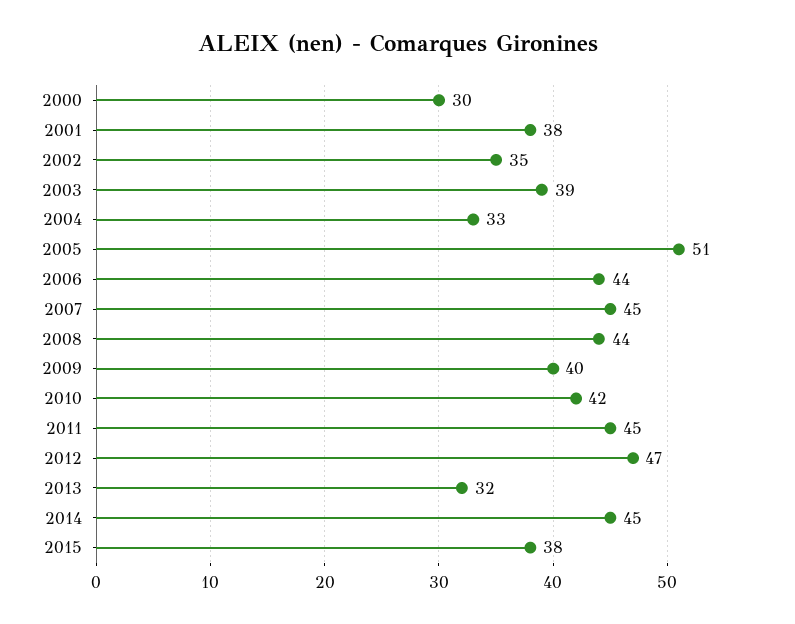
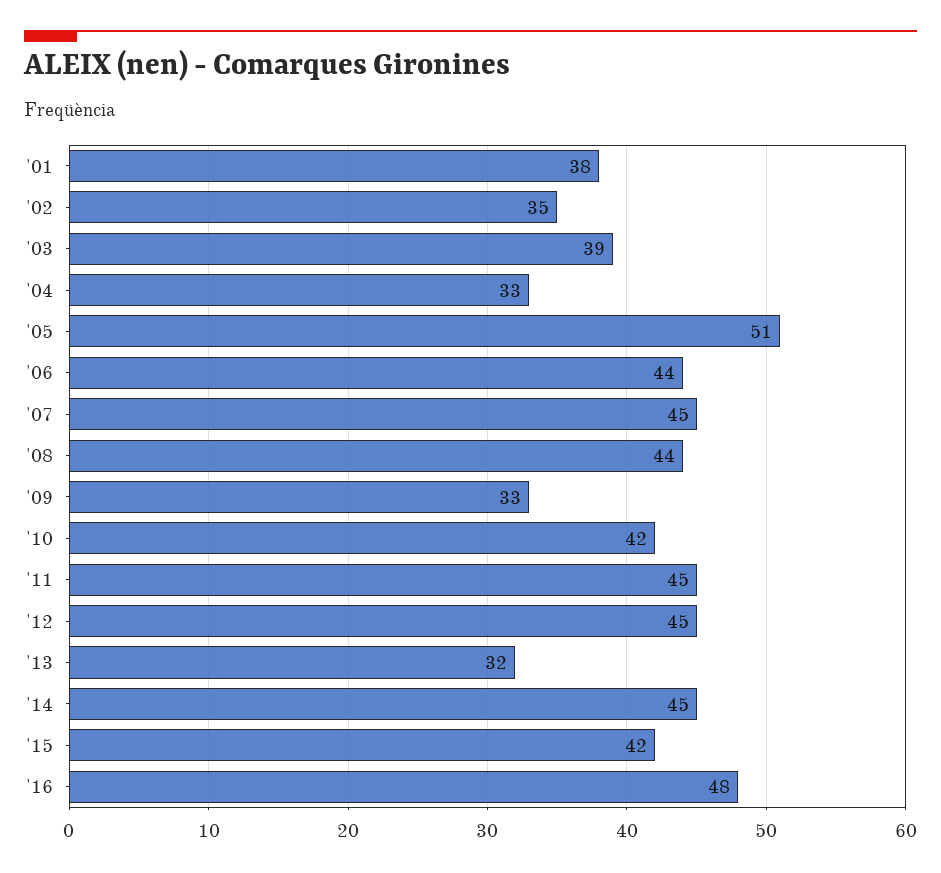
2000: 30 -> none
2009: 40 -> 33
2012: 47 -> 45
2015: 38 -> 42
'16: none -> 48

